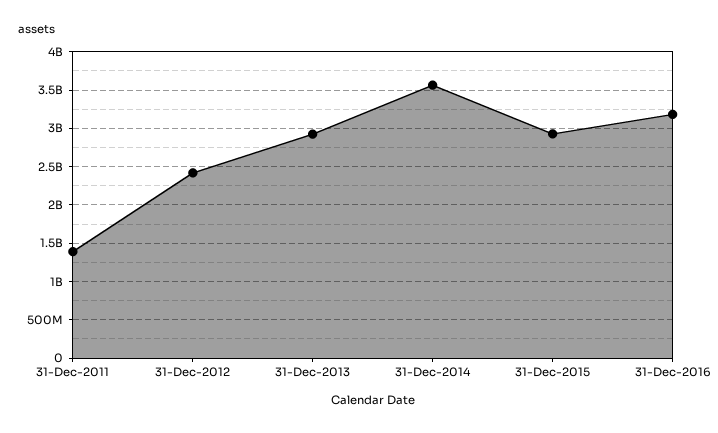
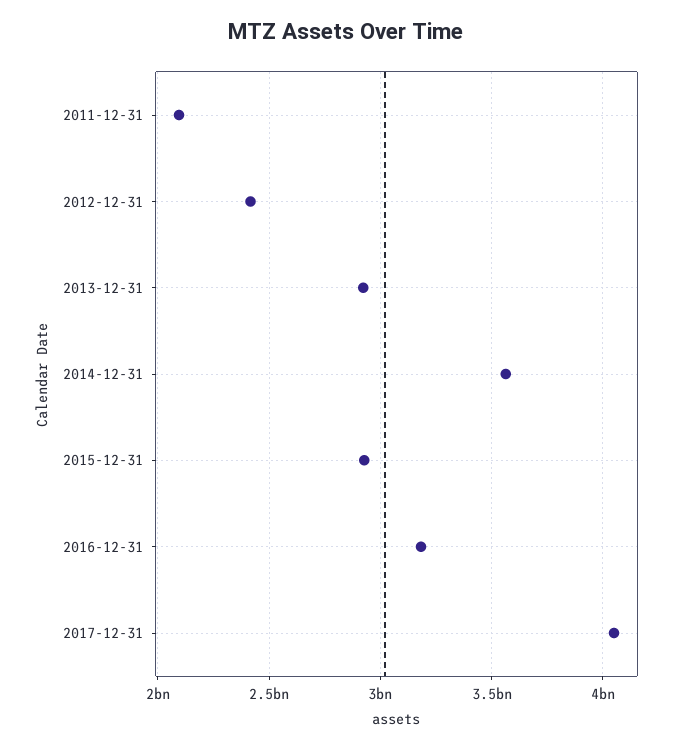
31-Dec-2011: 1400000000 -> 2100000000
2017-12-31: none -> 4050000000

